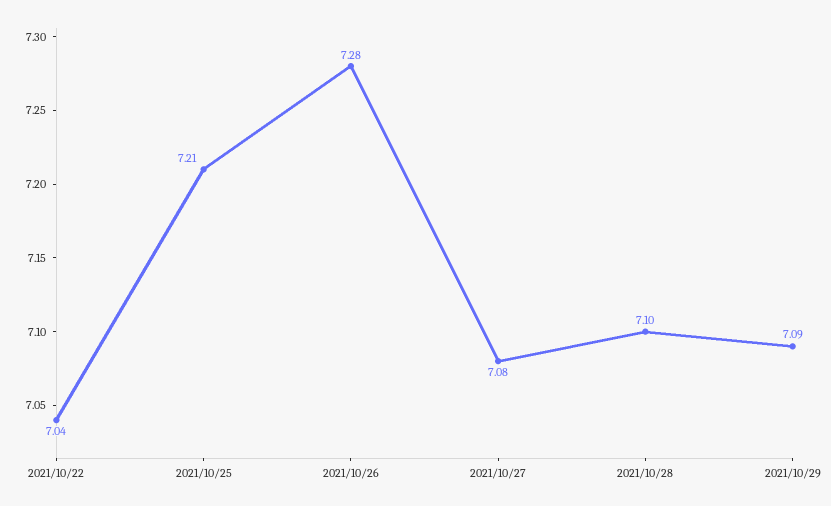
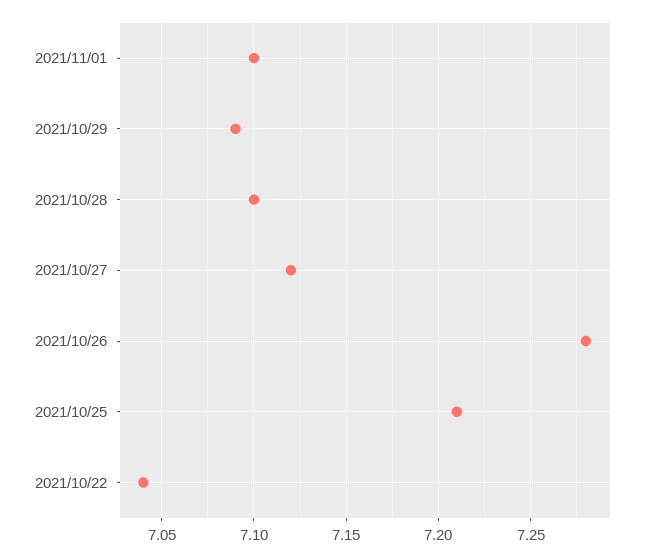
2021/10/27: 7.08 -> 7.12
2021/11/01: none -> 7.1

